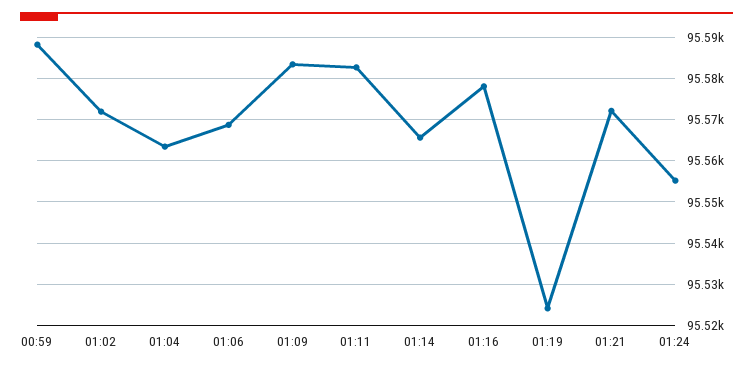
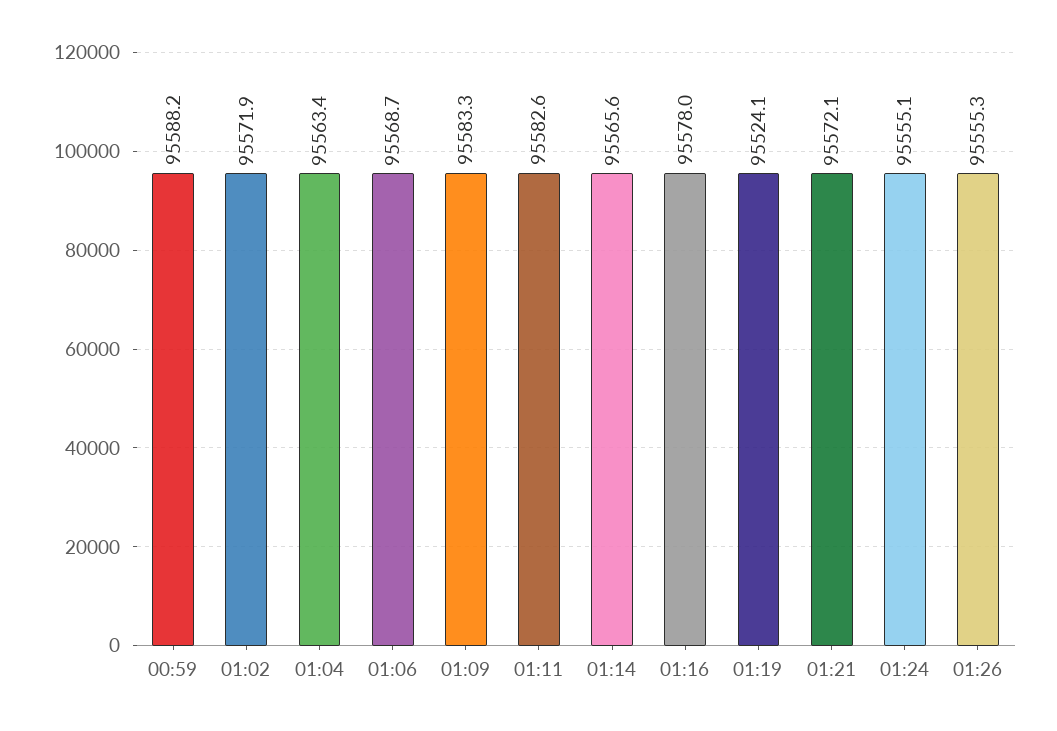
01:26: none -> 95555.3

